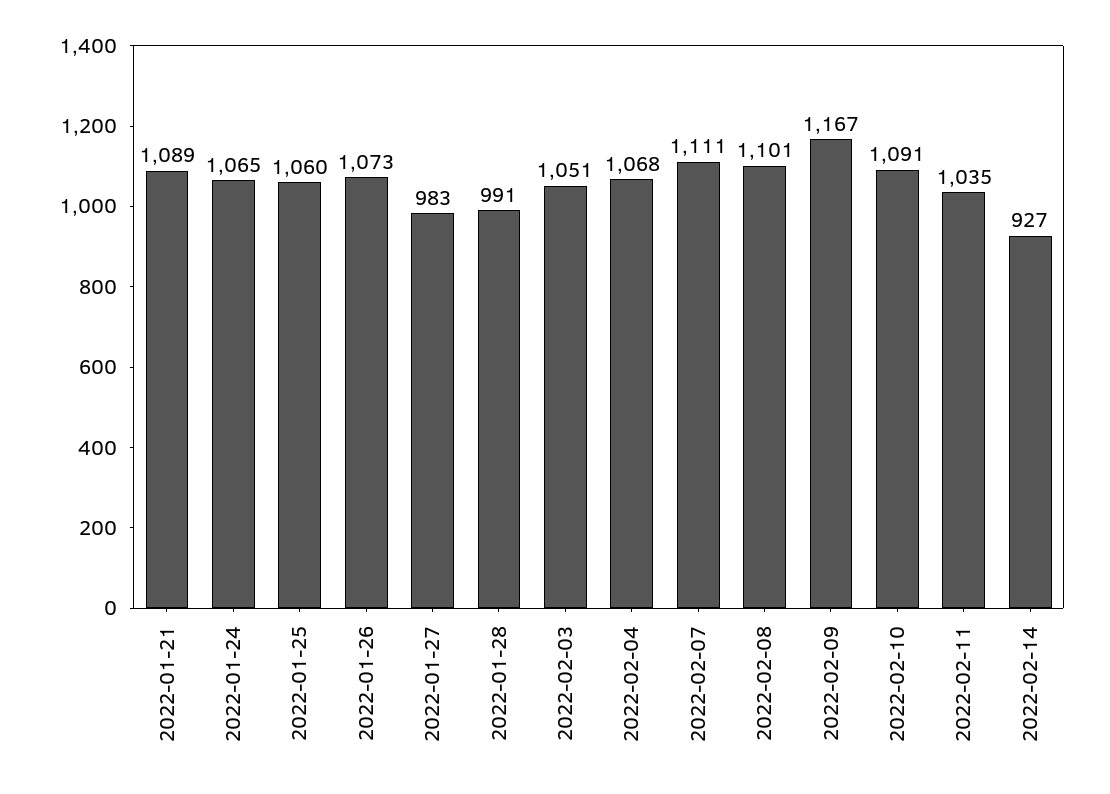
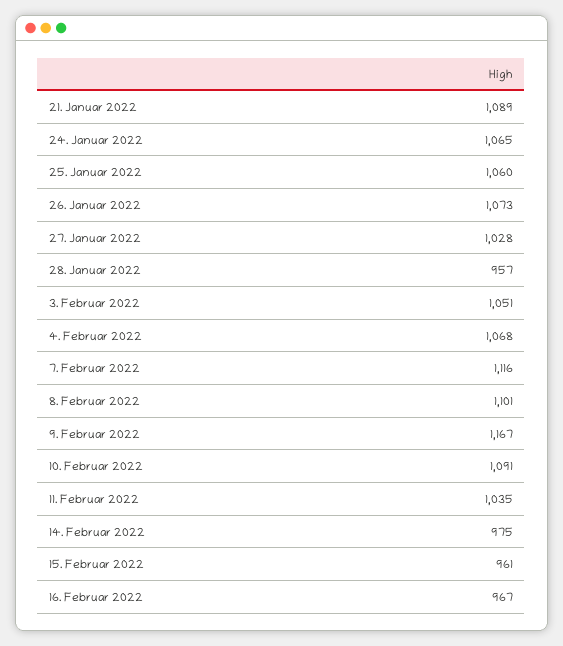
2022-01-27: 983 -> 1028
2022-01-28: 991 -> 957
2022-02-07: 1111 -> 1116
2022-02-14: 927 -> 975
15. Februar 2022: none -> 961
16. Februar 2022: none -> 967

